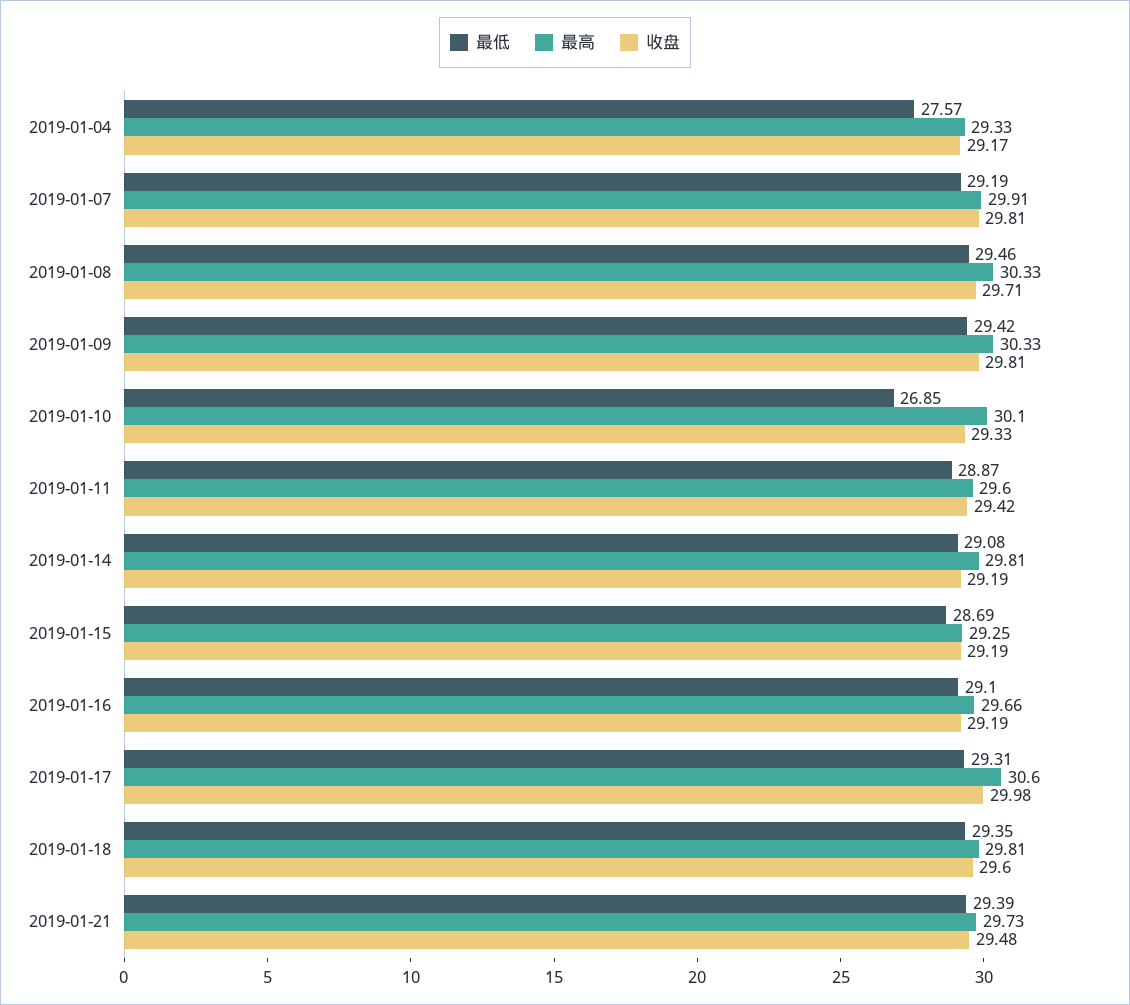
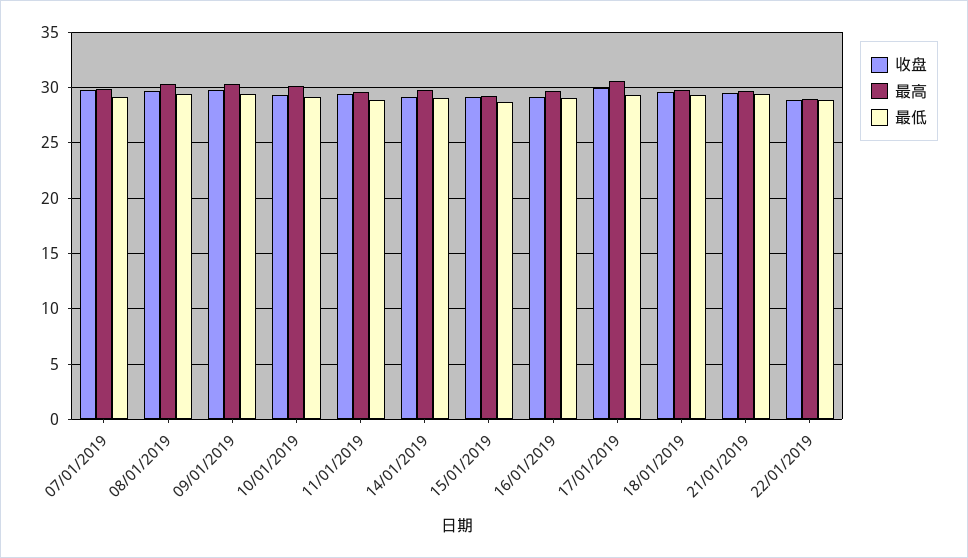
最低, 2019-01-04: 27.57 -> none
最高, 2019-01-04: 29.33 -> none
收盘, 2019-01-04: 29.17 -> none
最低, 2019-01-10: 26.85 -> 29
收盘, 22/01/2019: none -> 29
最高, 22/01/2019: none -> 29
最低, 22/01/2019: none -> 29

